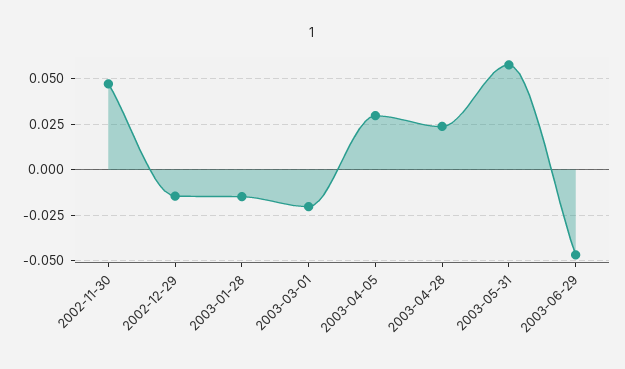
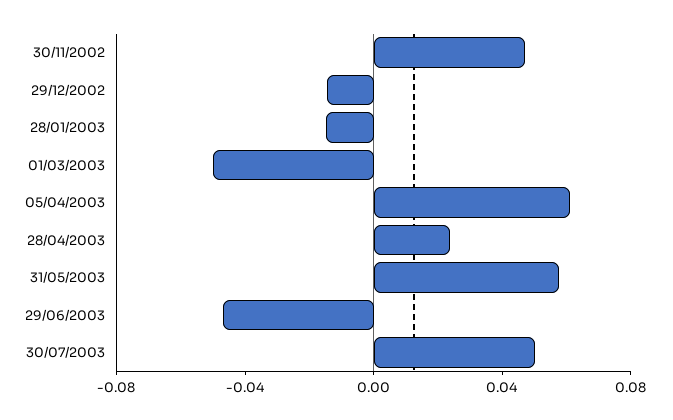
2003-03-01: -0.02 -> -0.05
2003-04-05: 0.03 -> 0.06
30/07/2003: none -> 0.05

